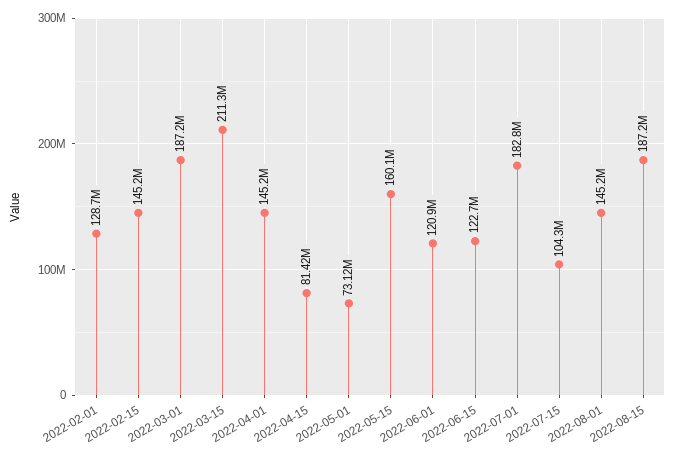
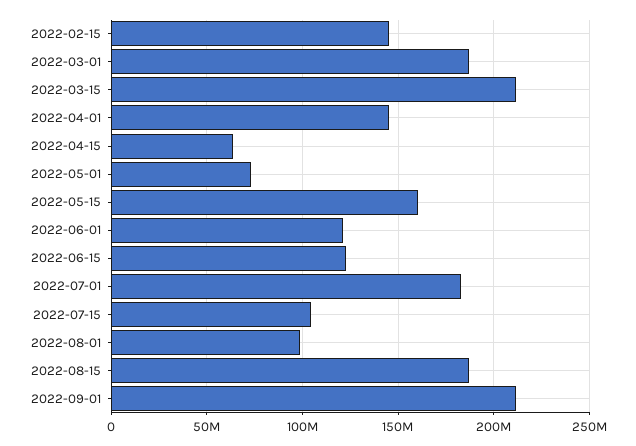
2022-02-01: 128700000 -> none
2022-04-15: 81420000 -> 65000000
2022-08-01: 145200000 -> 100000000
2022-09-01: none -> 210000000

